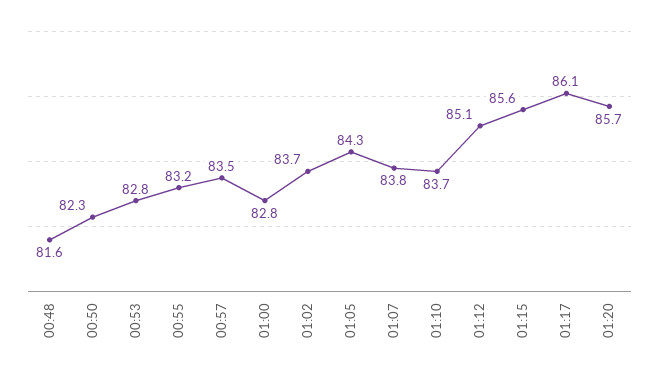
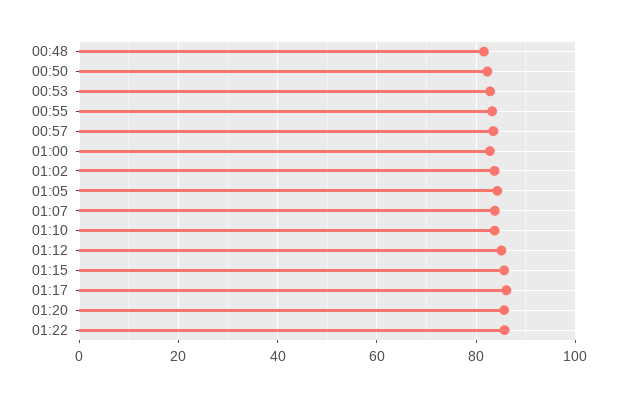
01:22: none -> 86

